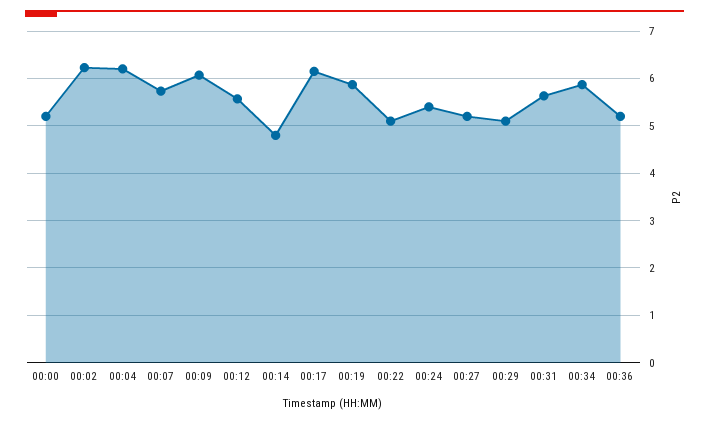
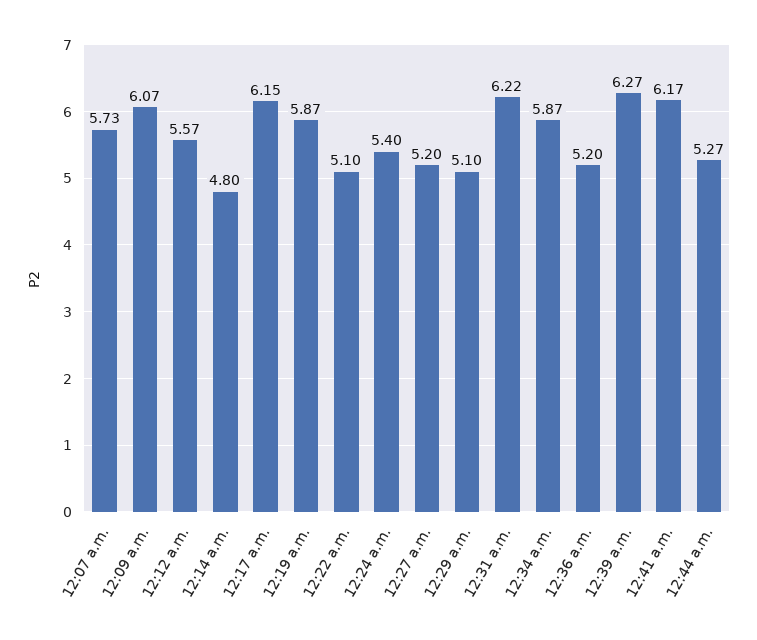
00:00: 5.2 -> none
00:02: 6.2 -> none
00:04: 6.2 -> none
00:31: 5.6 -> 6.22
12:39 a.m.: none -> 6.27
12:41 a.m.: none -> 6.17
12:44 a.m.: none -> 5.27

